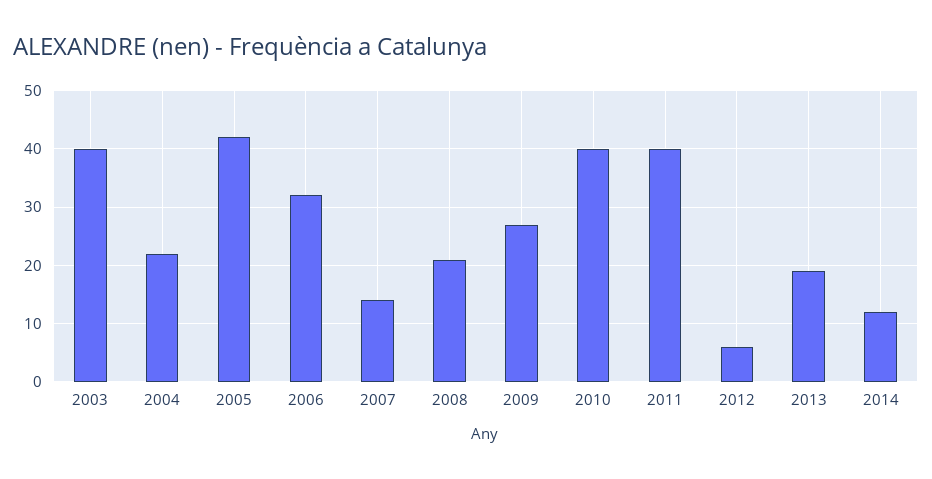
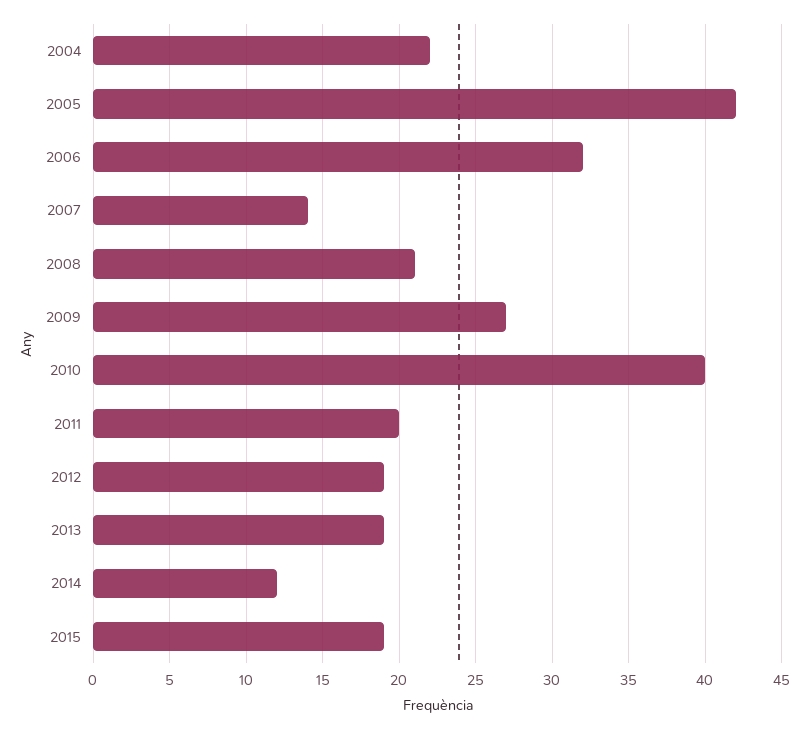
2003: 40 -> none
2011: 40 -> 20
2012: 5 -> 19
2015: none -> 19

